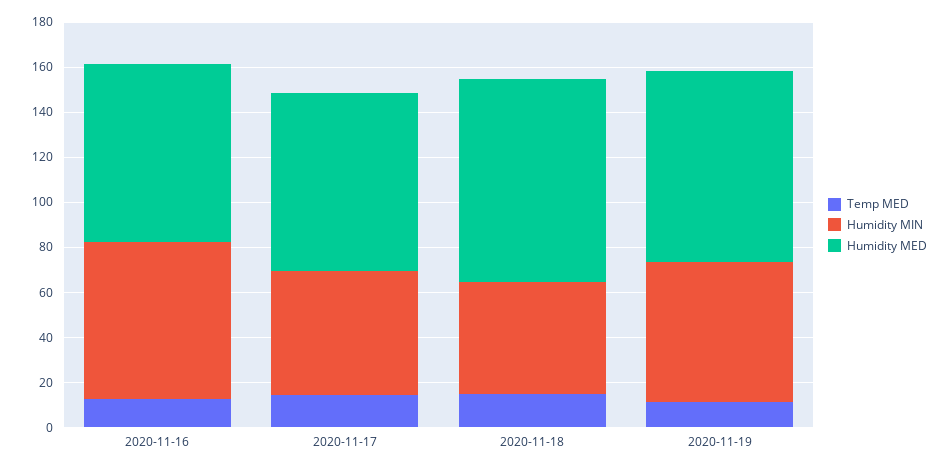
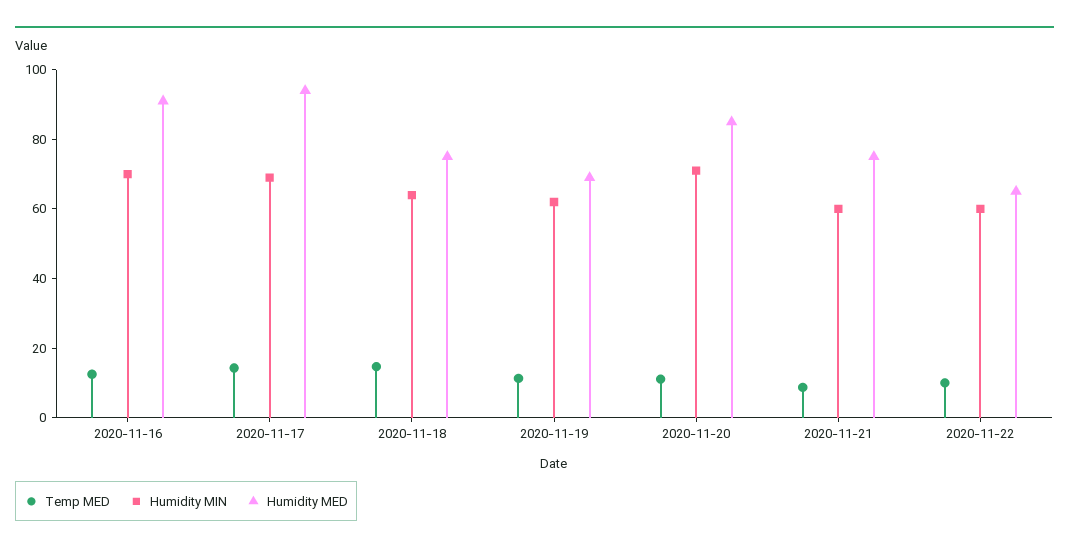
Humidity MED, 2020-11-16: 80 -> 90
Humidity MIN, 2020-11-17: 55 -> 70
Humidity MED, 2020-11-17: 80 -> 95
Humidity MIN, 2020-11-18: 50 -> 65
Humidity MED, 2020-11-18: 90 -> 75
Humidity MED, 2020-11-19: 85 -> 70
Temp MED, 2020-11-20: none -> 10
Humidity MIN, 2020-11-20: none -> 70
Humidity MED, 2020-11-20: none -> 85
Temp MED, 2020-11-21: none -> 10
Humidity MIN, 2020-11-21: none -> 60
Humidity MED, 2020-11-21: none -> 75
Temp MED, 2020-11-22: none -> 10
Humidity MIN, 2020-11-22: none -> 60
Humidity MED, 2020-11-22: none -> 65

